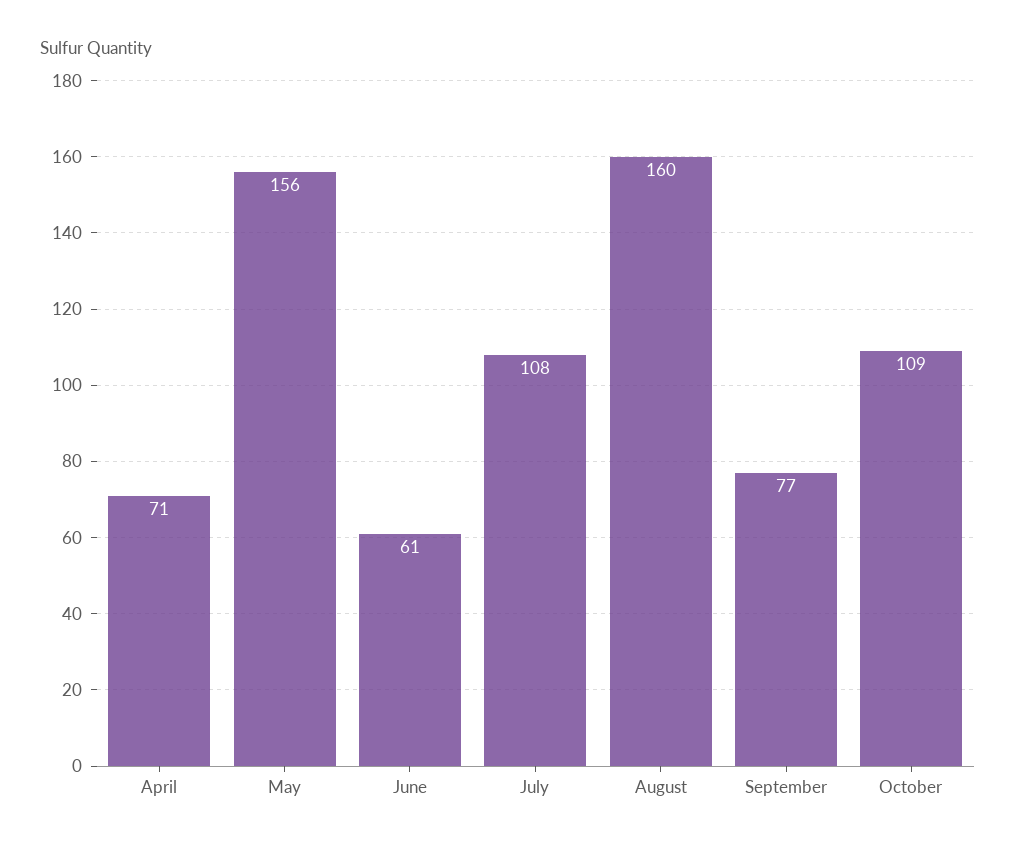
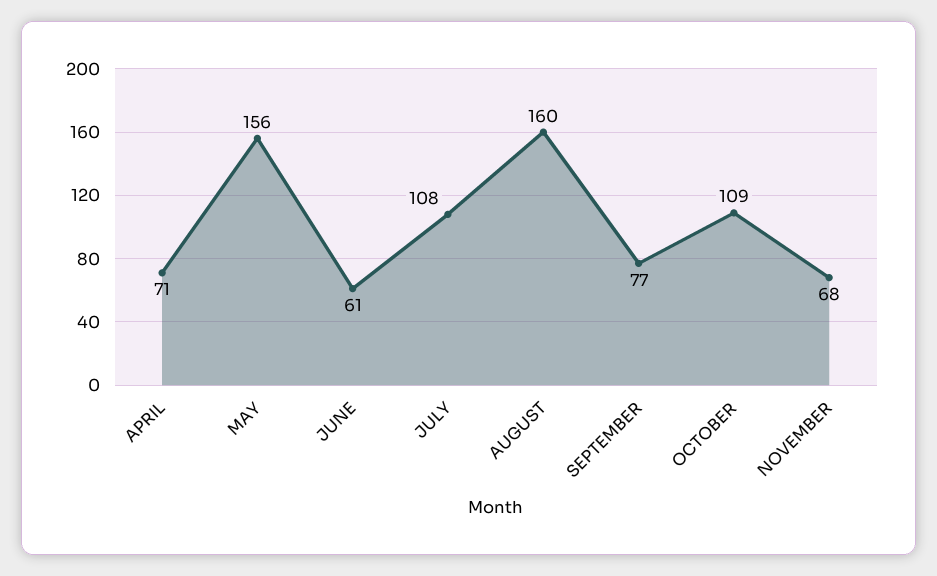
NOVEMBER: none -> 68

